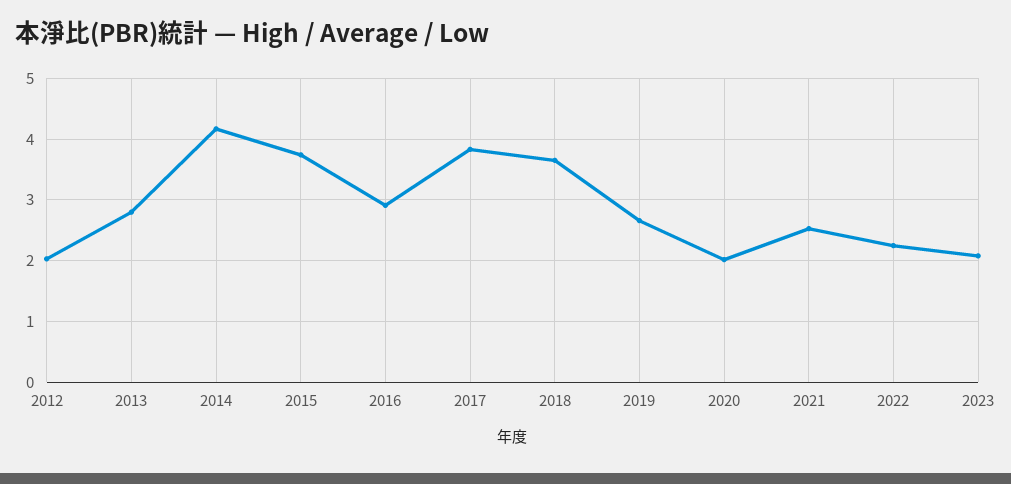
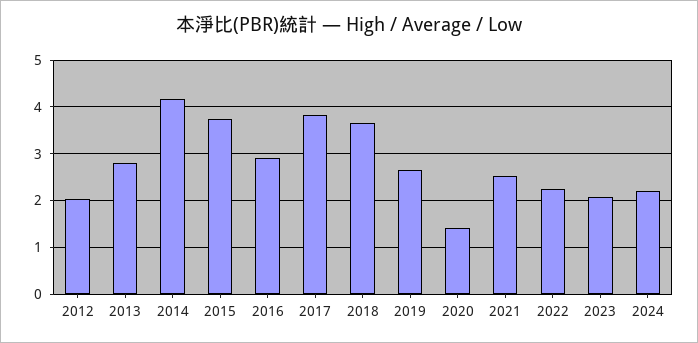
2020: 2 -> 1.4
2024: none -> 2.2

